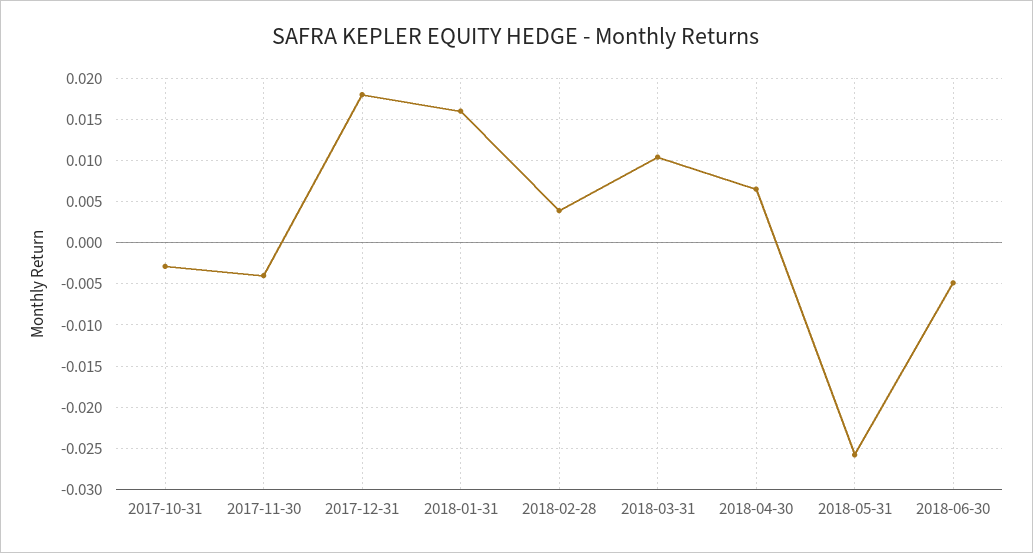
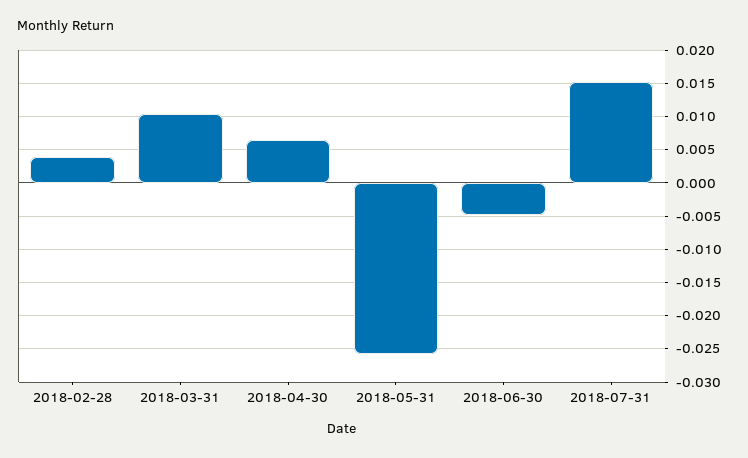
2017-10-31: -0.003 -> none
2017-11-30: -0.004 -> none
2017-12-31: 0.018 -> none
2018-01-31: 0.016 -> none
2018-07-31: none -> 0.015

